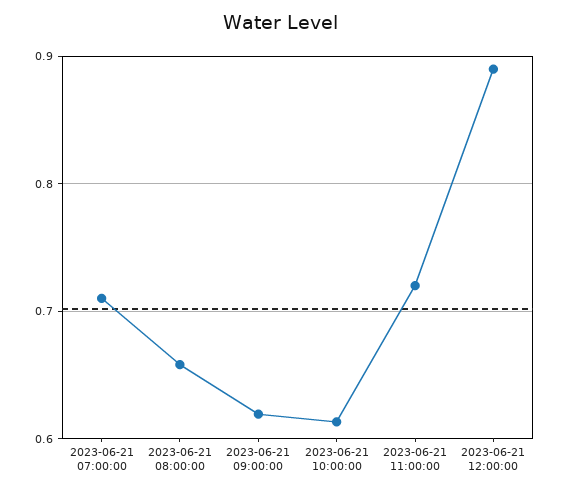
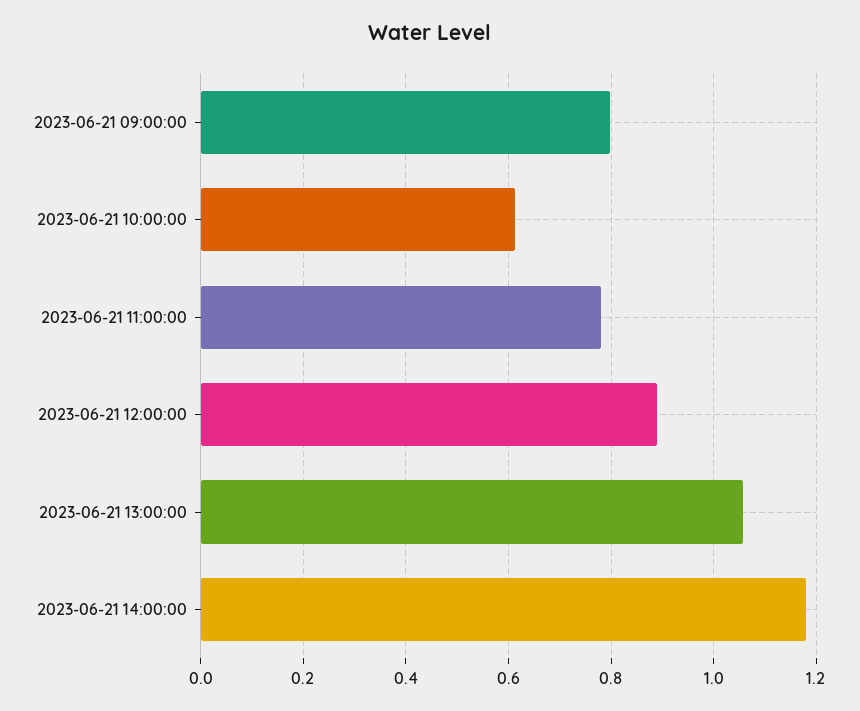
2023-06-21 07:00:00: 0.71 -> none
2023-06-21 08:00:00: 0.66 -> none
2023-06-21 09:00:00: 0.62 -> 0.8
2023-06-21 11:00:00: 0.72 -> 0.78
2023-06-21 13:00:00: none -> 1.06
2023-06-21 14:00:00: none -> 1.18

